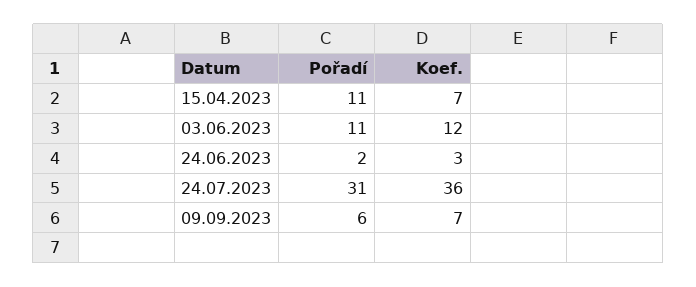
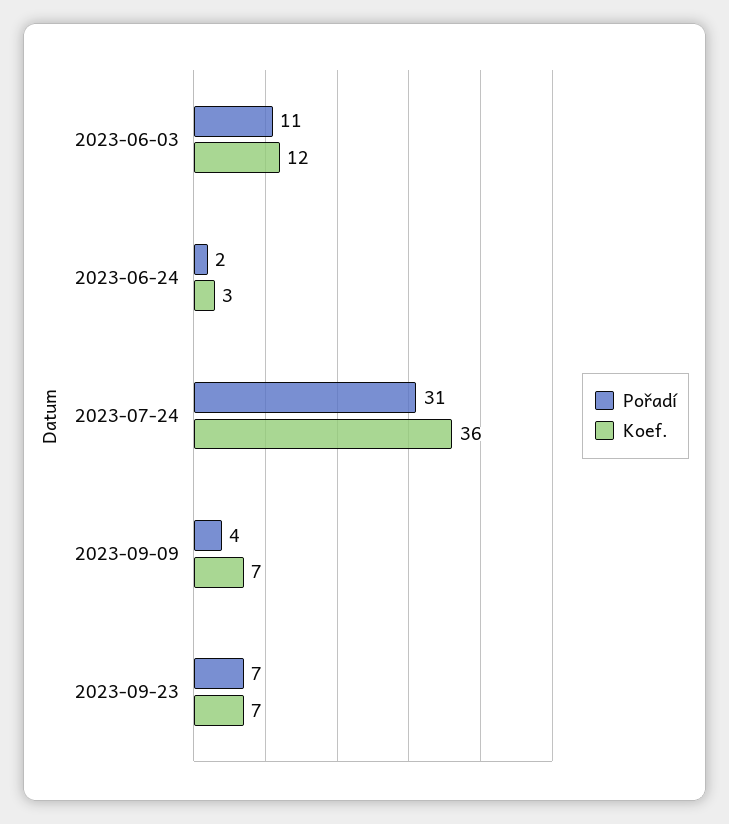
Pořadí, 15.04.2023: 11 -> none
Koef., 15.04.2023: 7 -> none
Pořadí, 09.09.2023: 6 -> 4
Pořadí, 2023-09-23: none -> 7
Koef., 2023-09-23: none -> 7

